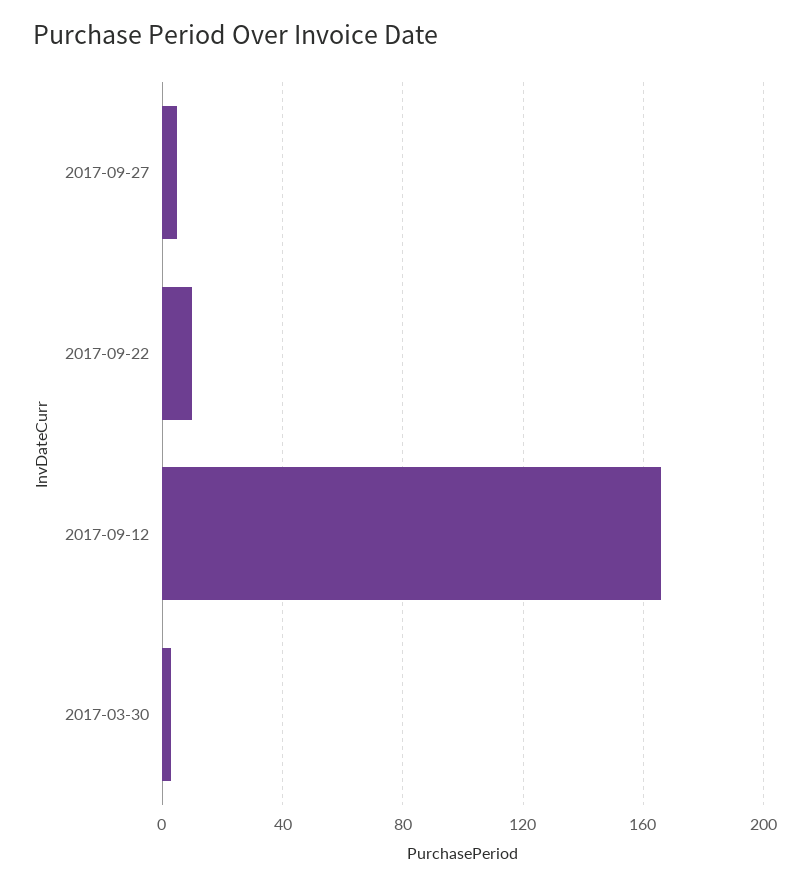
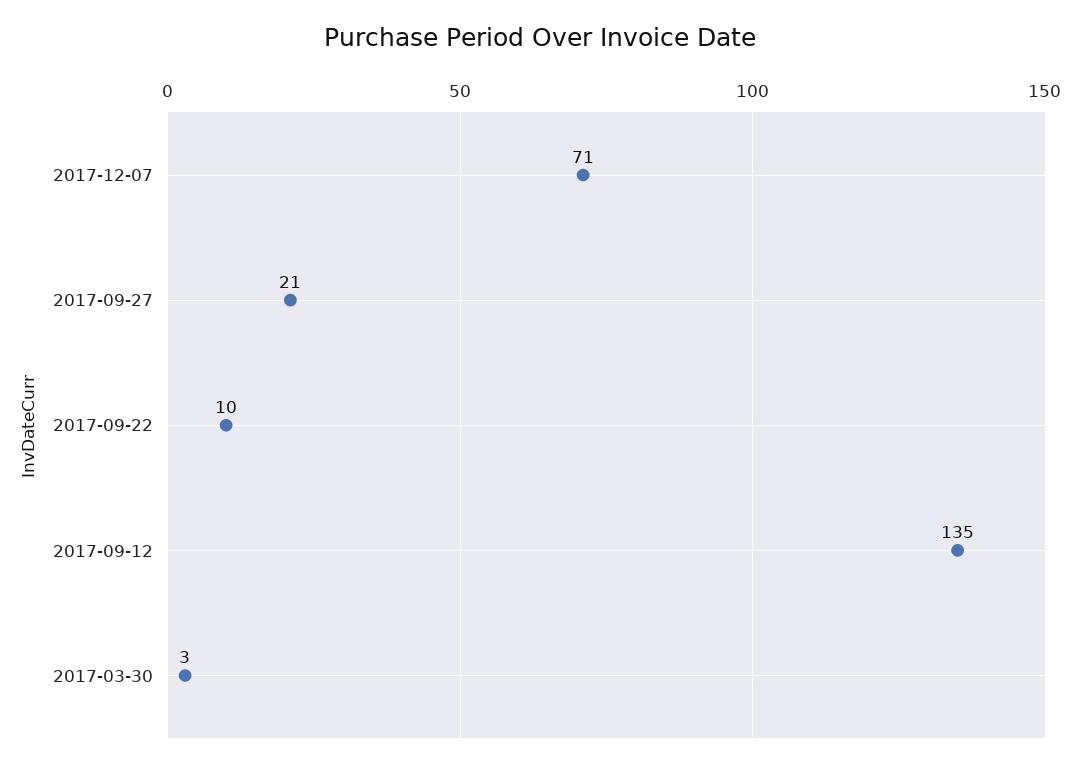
2017-09-27: 5 -> 21
2017-09-12: 165 -> 135
2017-12-07: none -> 71

